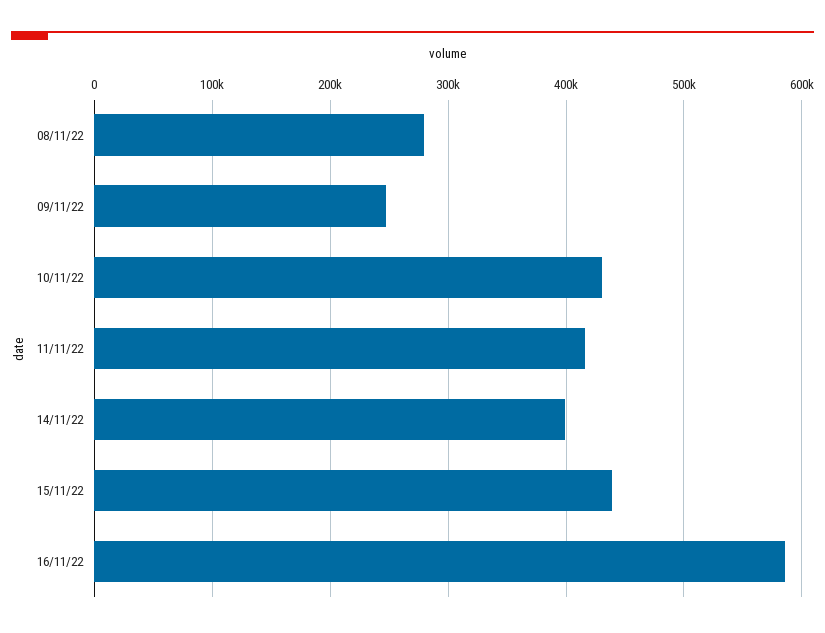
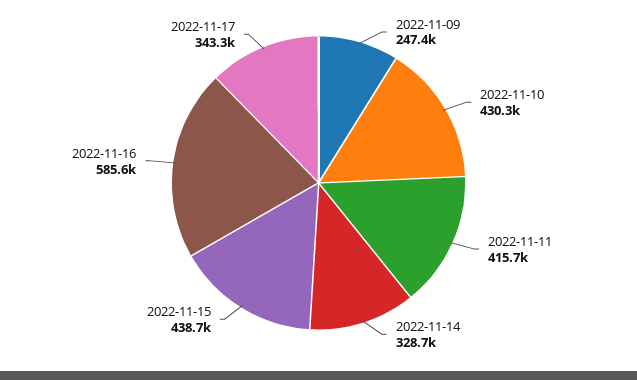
08/11/22: 280000 -> none
14/11/22: 400000 -> 328700
2022-11-17: none -> 343300

